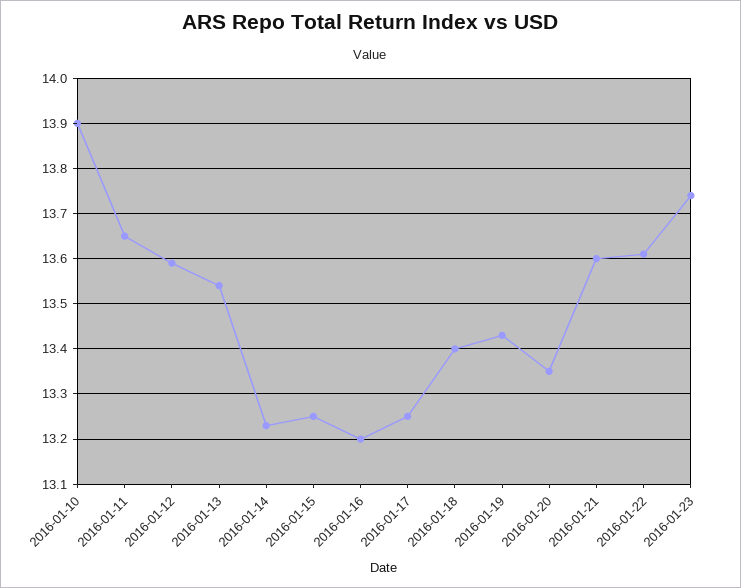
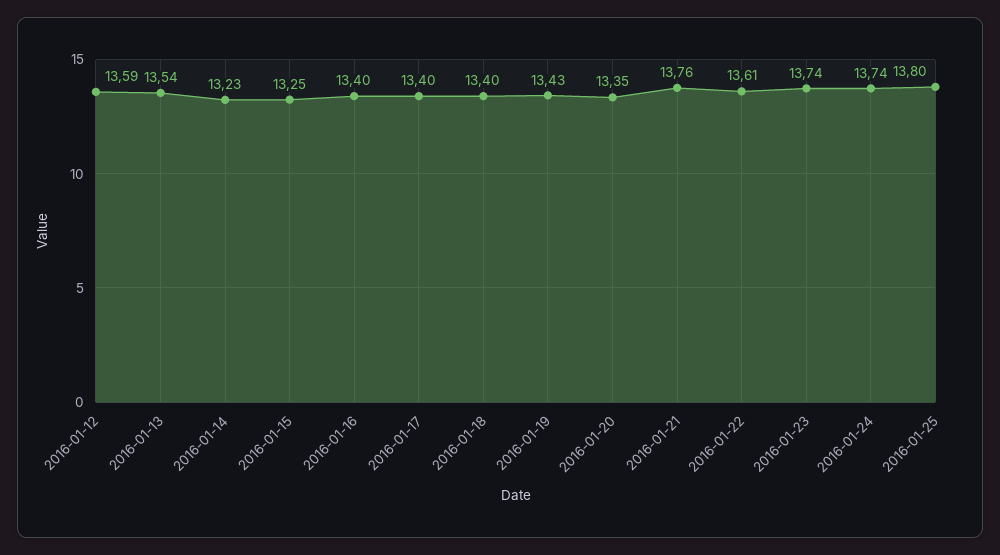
2016-01-10: 13.9 -> none
2016-01-11: 13.65 -> none
2016-01-16: 13.2 -> 13.4
2016-01-17: 13.25 -> 13.4
2016-01-21: 13.6 -> 13.76
2016-01-24: none -> 13.74
2016-01-25: none -> 13.8

